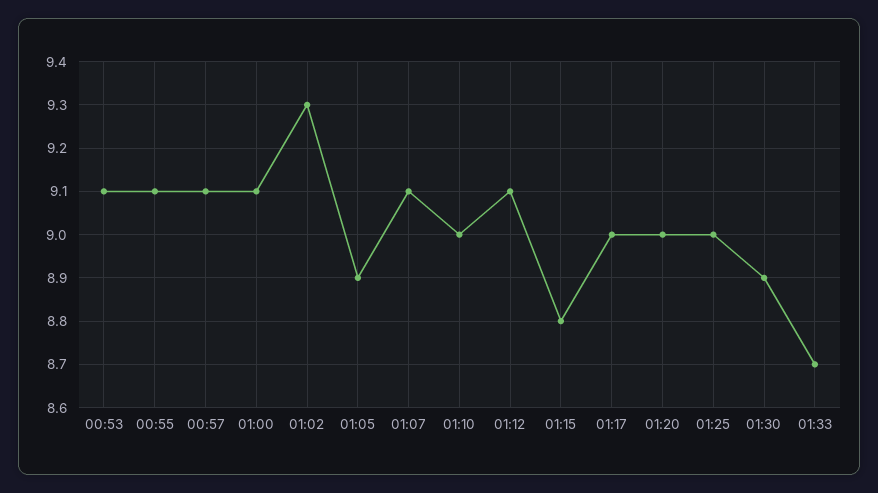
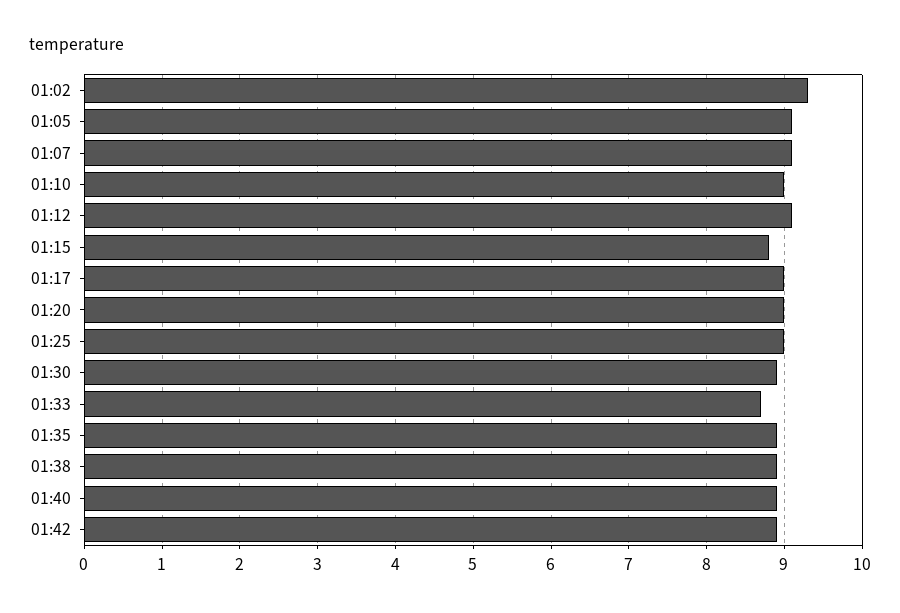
00:53: 9.1 -> none
00:55: 9.1 -> none
00:57: 9.1 -> none
01:00: 9.1 -> none
01:05: 8.9 -> 9.1
01:35: none -> 8.9
01:38: none -> 8.9
01:40: none -> 8.9
01:42: none -> 8.9

